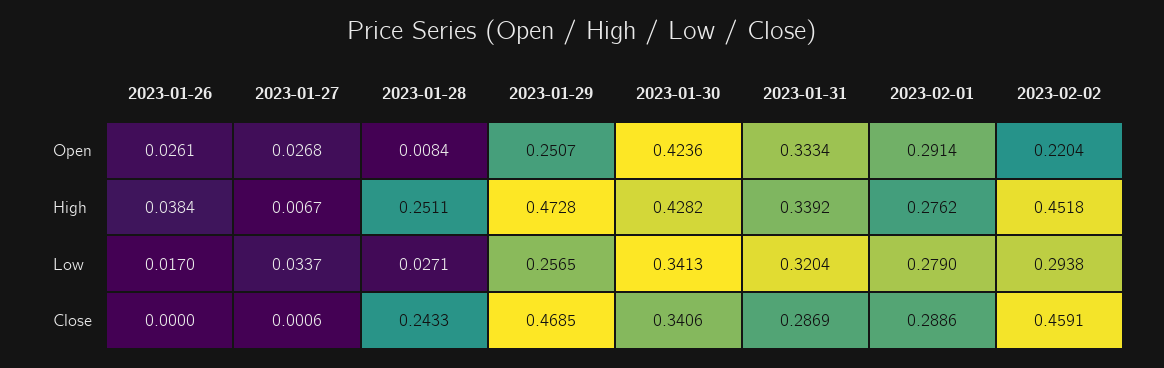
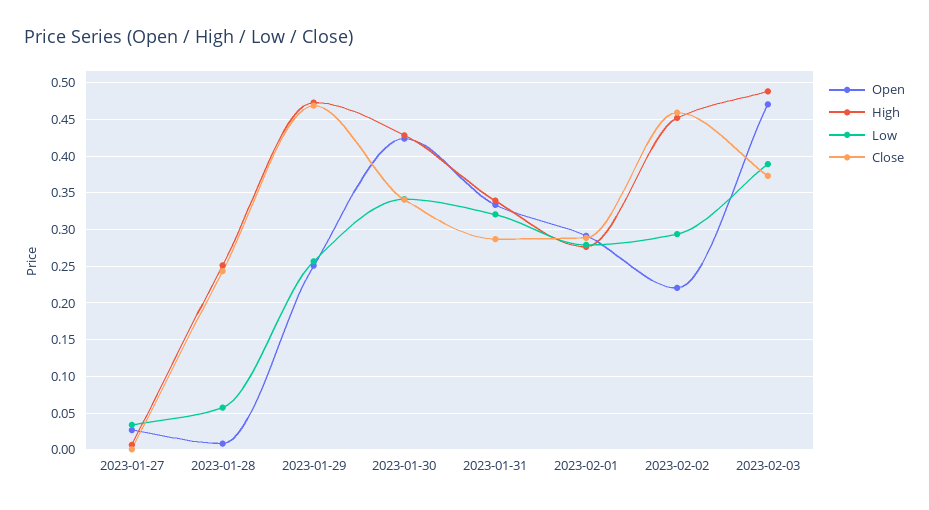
Open, 2023-01-26: 0.0261 -> none
High, 2023-01-26: 0.0384 -> none
Low, 2023-01-26: 0.017 -> none
Low, 2023-01-28: 0.0271 -> 0.06
Close, 2023-01-26: 0 -> none
Open, 2023-02-03: none -> 0.47
High, 2023-02-03: none -> 0.49
Low, 2023-02-03: none -> 0.39
Close, 2023-02-03: none -> 0.37

